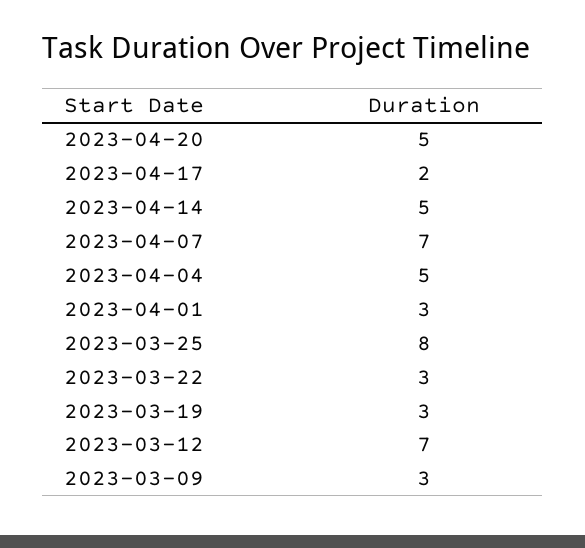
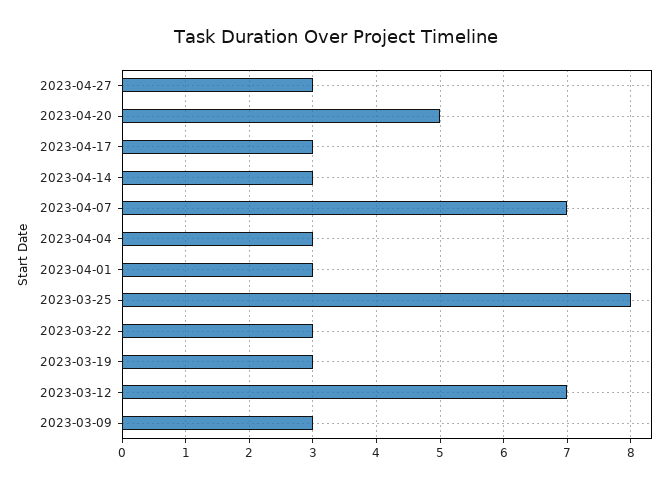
2023-04-17: 2 -> 3
2023-04-14: 5 -> 3
2023-04-04: 5 -> 3
2023-04-27: none -> 3

